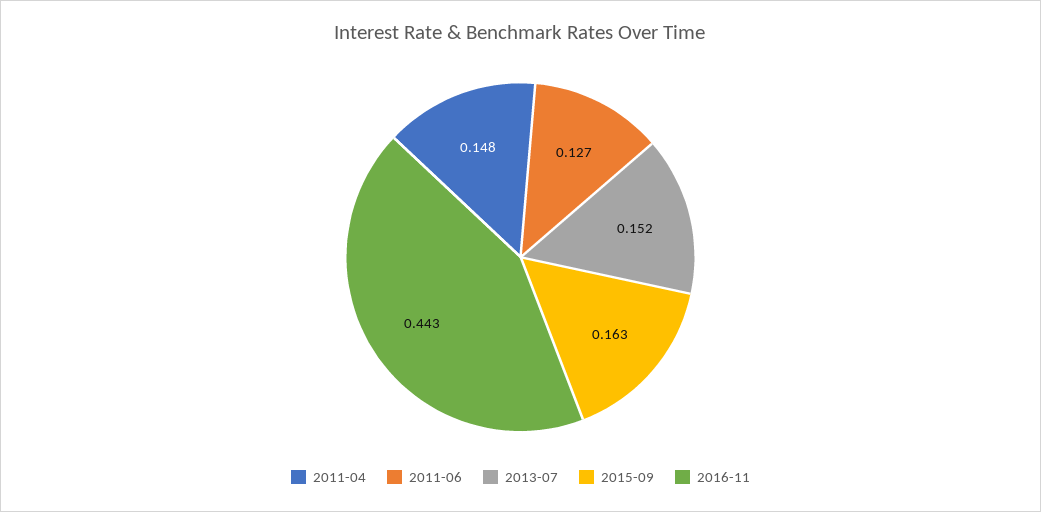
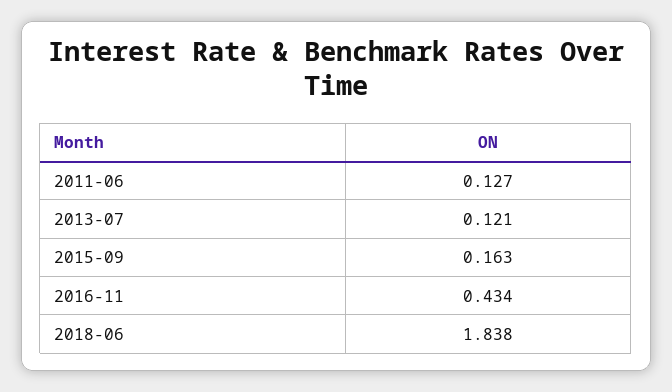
2011-04: 0.148 -> none
2013-07: 0.152 -> 0.121
2016-11: 0.443 -> 0.434
2018-06: none -> 1.838

